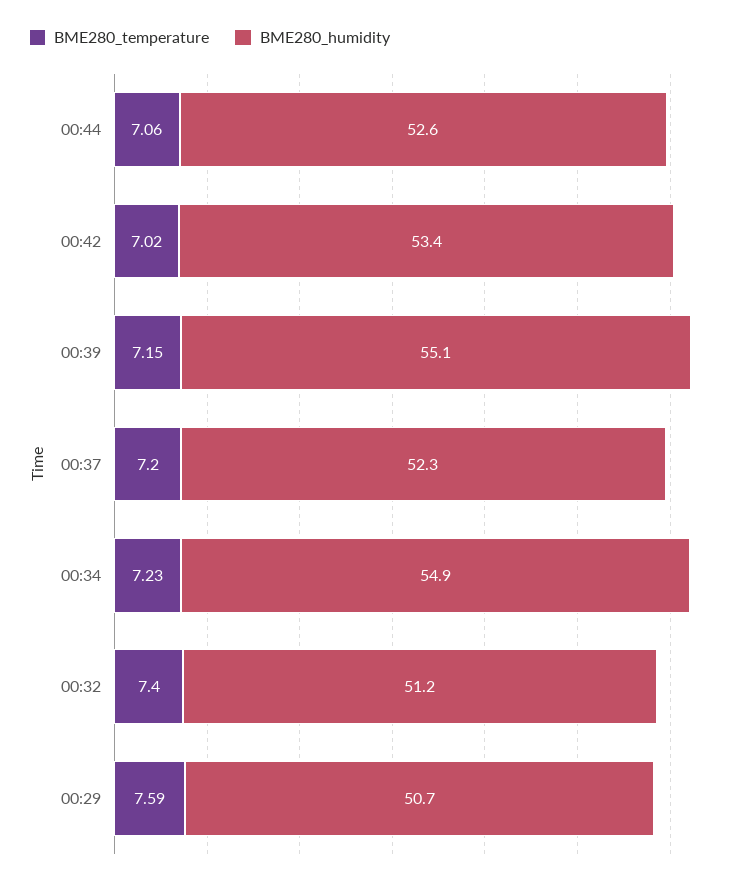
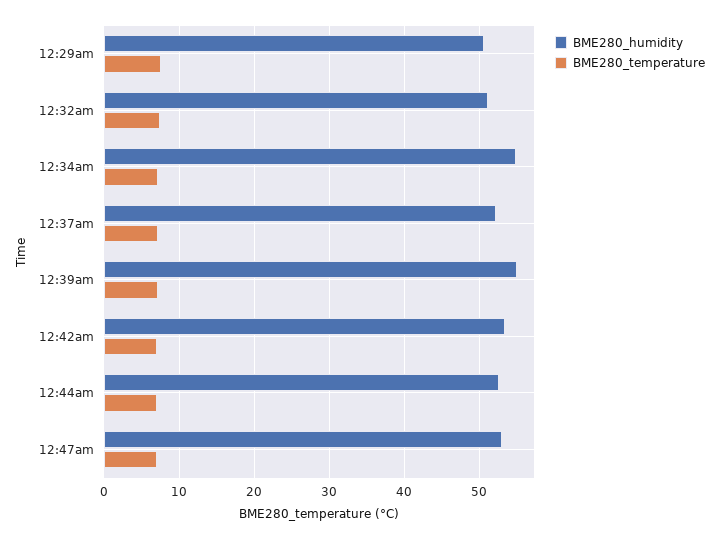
BME280_humidity, 12:47am: none -> 53
BME280_temperature, 12:47am: none -> 7

